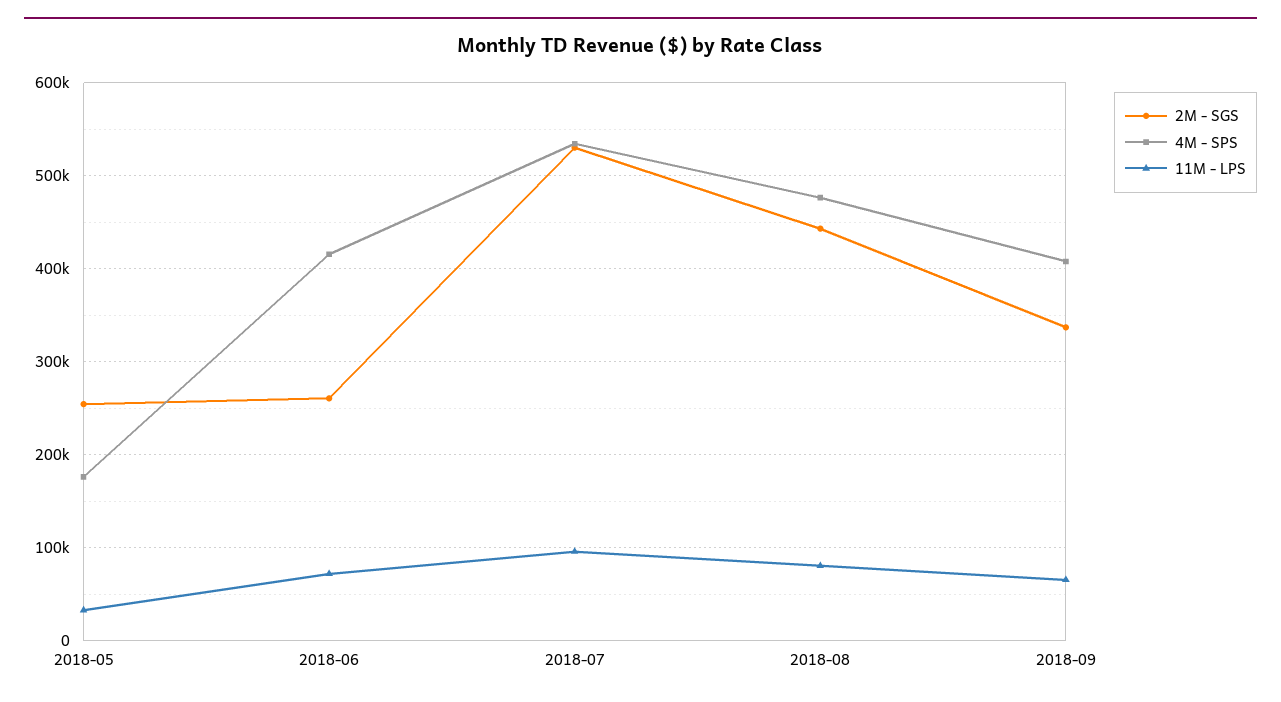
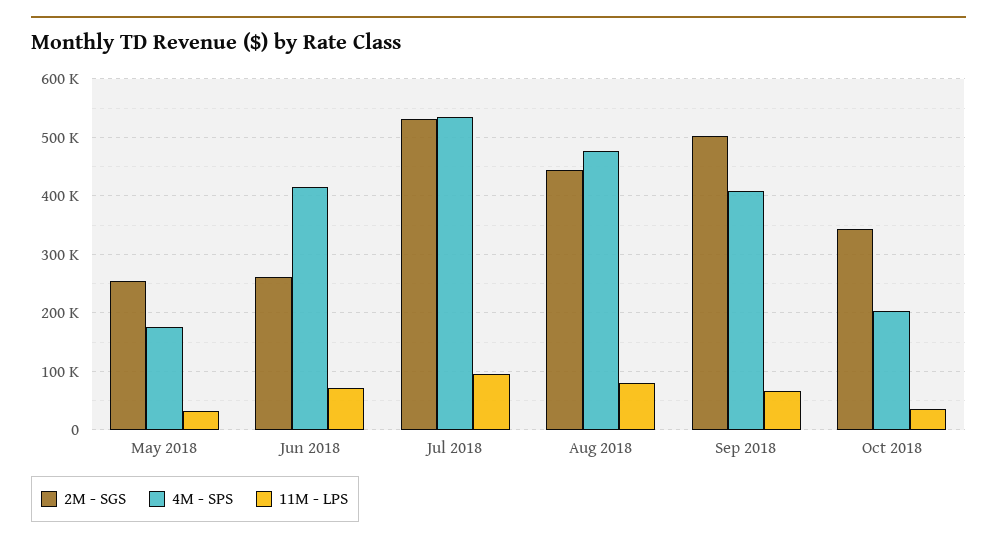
2M - SGS, 2018-09: 340000 -> 500000
2M - SGS, Oct 2018: none -> 340000
4M - SPS, Oct 2018: none -> 200000
11M - LPS, Oct 2018: none -> 40000

